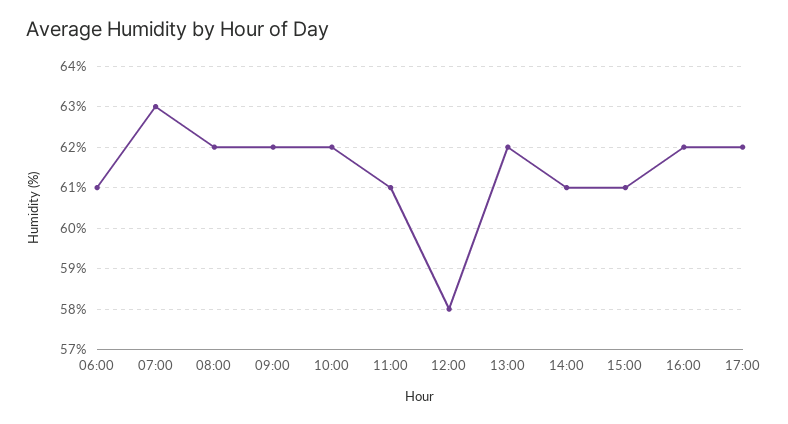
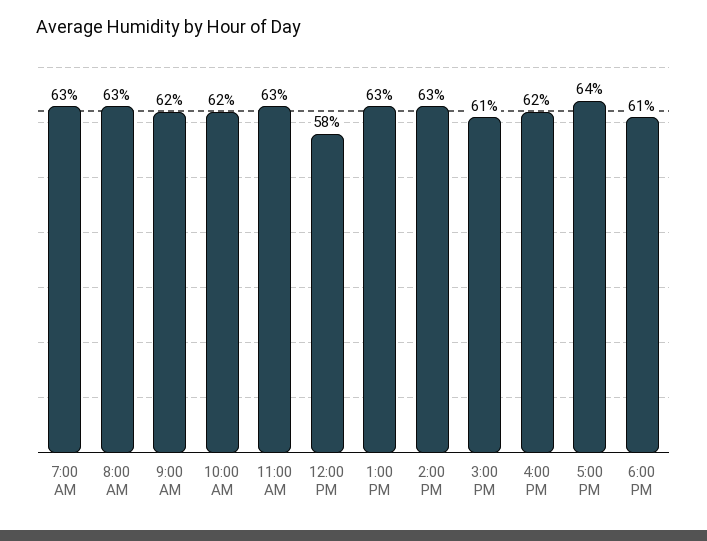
06:00: 61 -> none
08:00: 62 -> 63
11:00: 61 -> 63
13:00: 62 -> 63
14:00: 61 -> 63
17:00: 62 -> 64
6:00 PM: none -> 61

